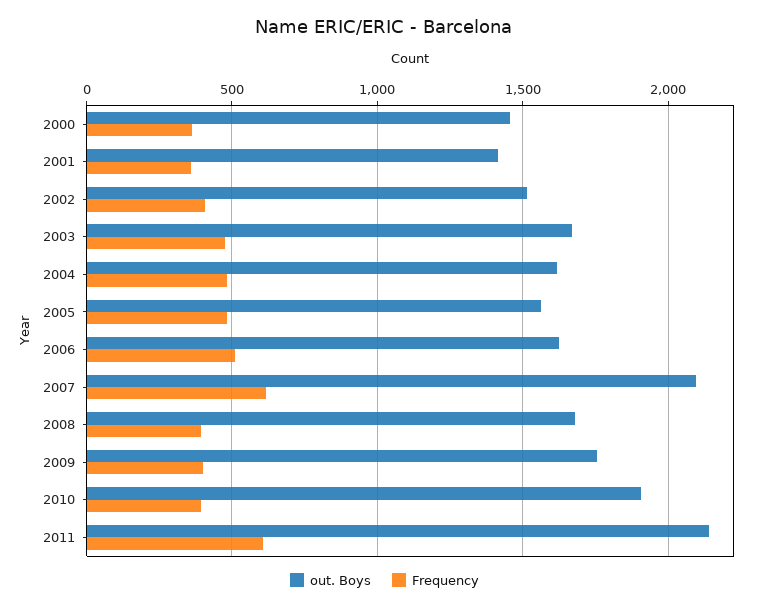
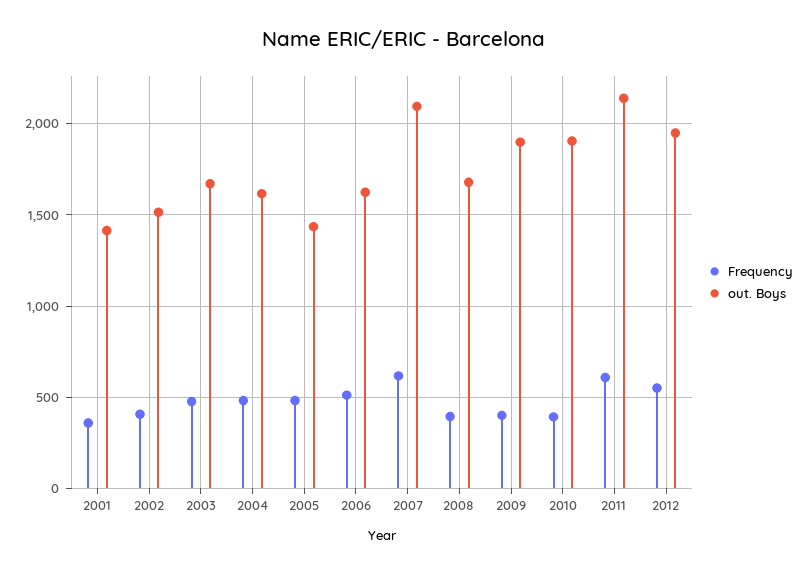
out. Boys, 2000: 1450 -> none
Frequency, 2000: 350 -> none
out. Boys, 2005: 1550 -> 1450
out. Boys, 2009: 1750 -> 1900
Frequency, 2012: none -> 550
out. Boys, 2012: none -> 1950

